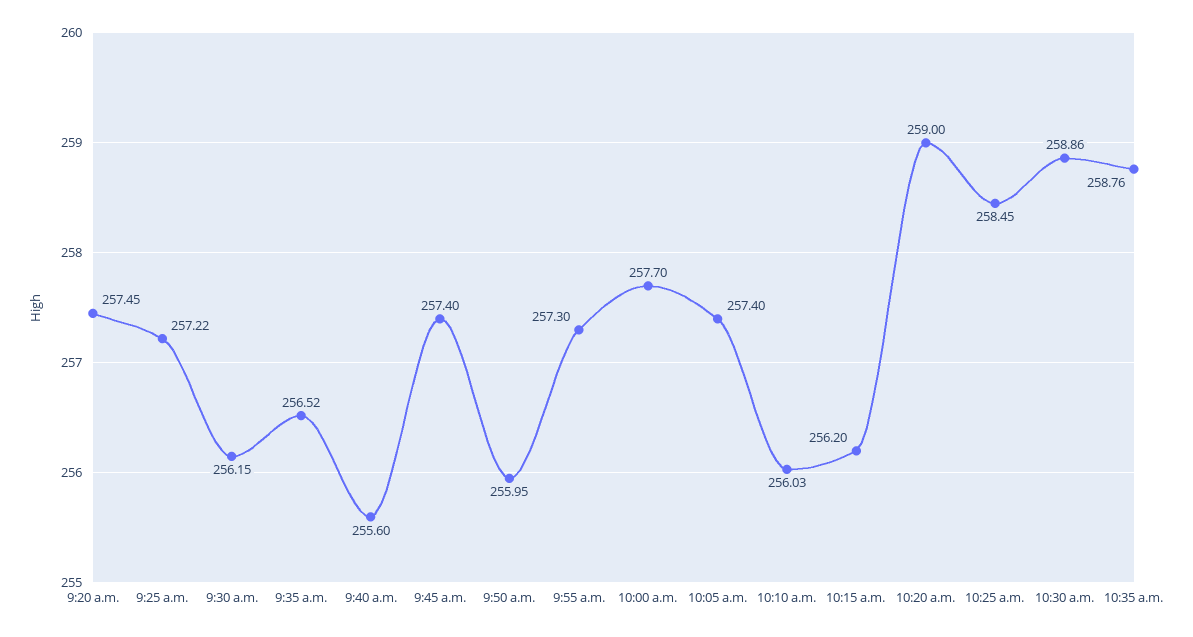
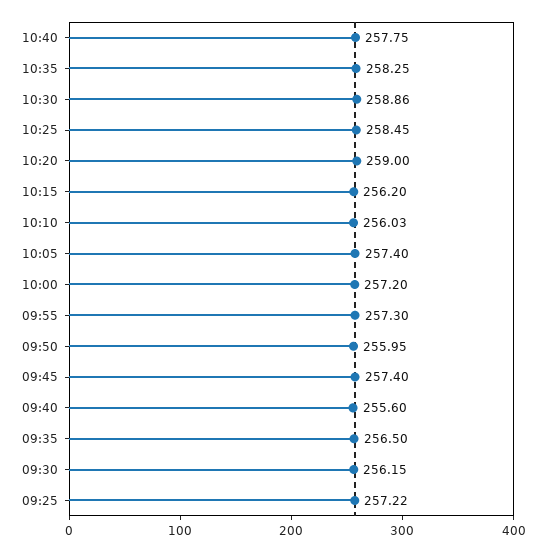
9:20 a.m.: 257.45 -> none
9:35 a.m.: 256.52 -> 256.5
10:00 a.m.: 257.7 -> 257.2
10:35 a.m.: 258.76 -> 258.25
10:40: none -> 257.75

